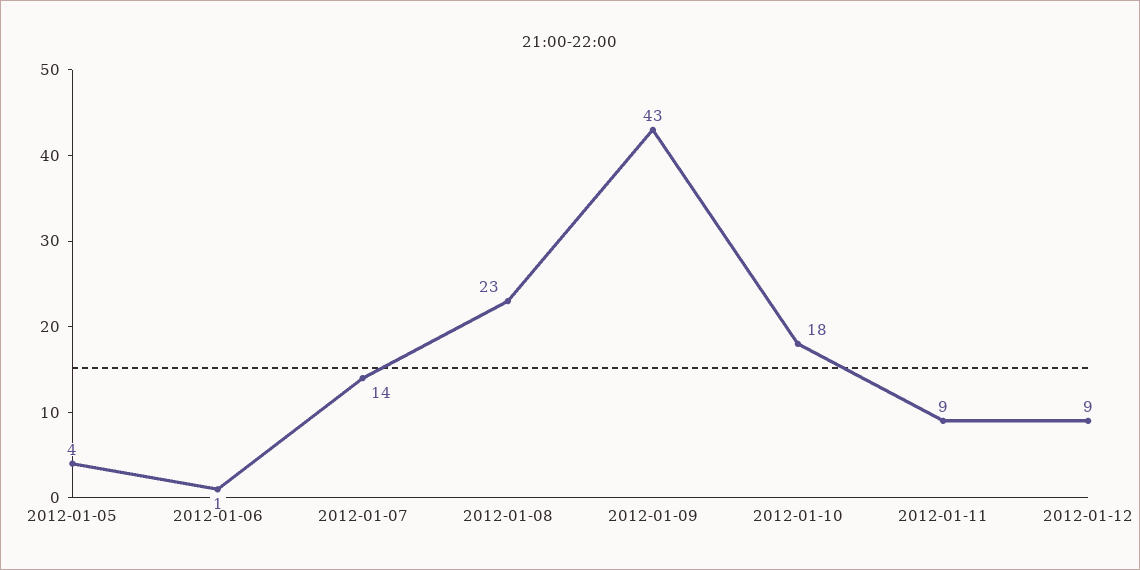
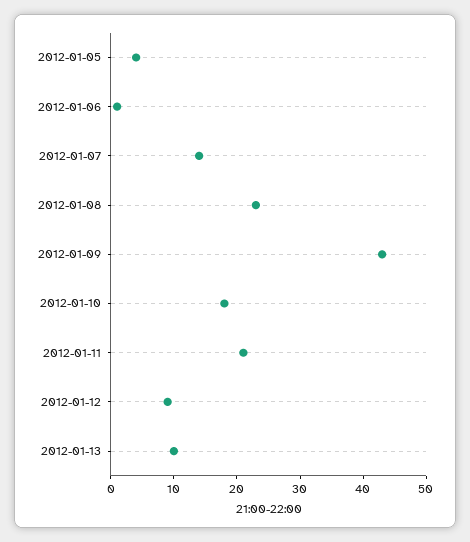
2012-01-11: 9 -> 20
2012-01-13: none -> 10

